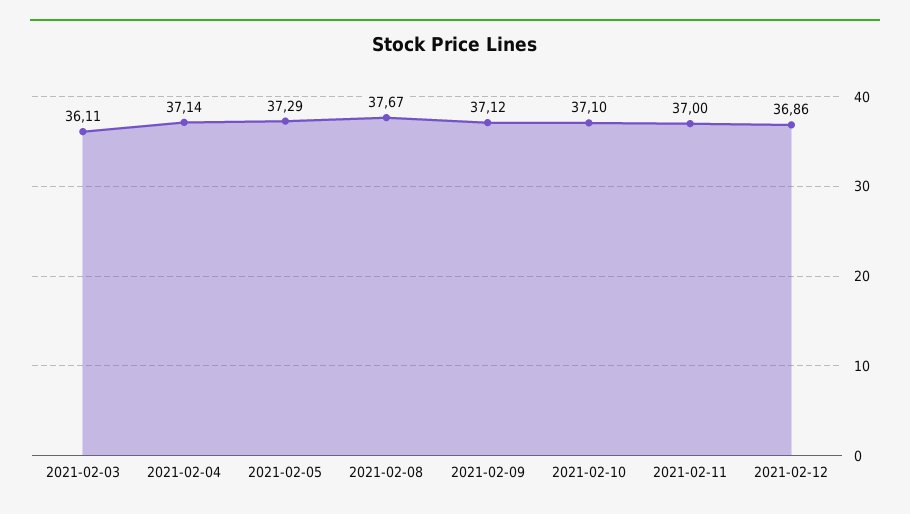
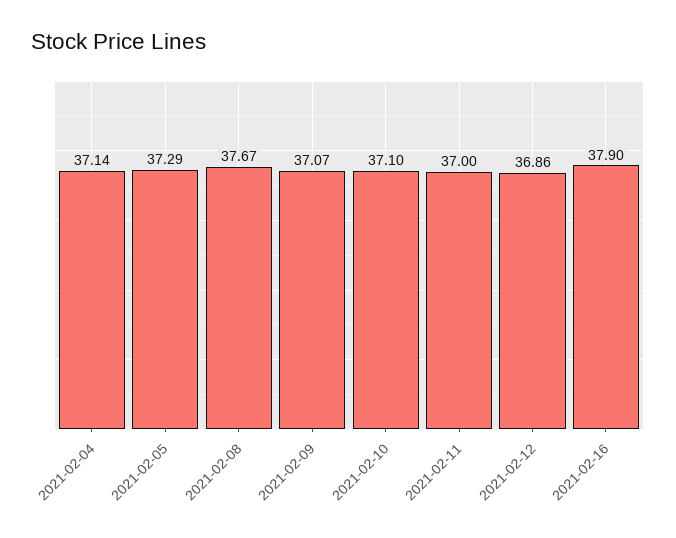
2021-02-03: 36.11 -> none
2021-02-09: 37.12 -> 37.07
2021-02-16: none -> 37.9

